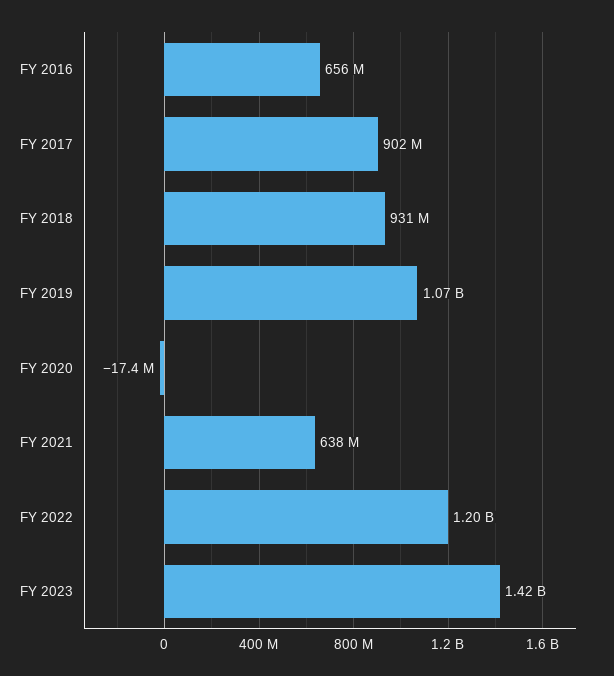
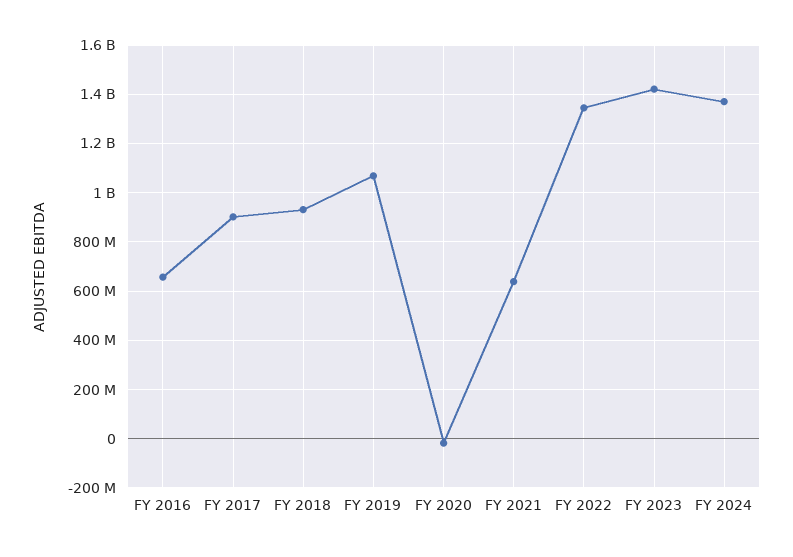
FY 2022: 1200000000 -> 1350000000
FY 2024: none -> 1375000000

